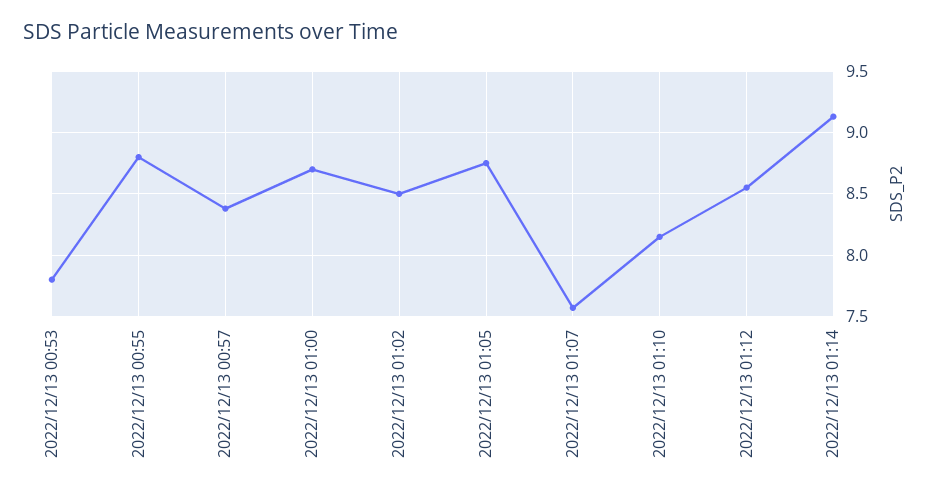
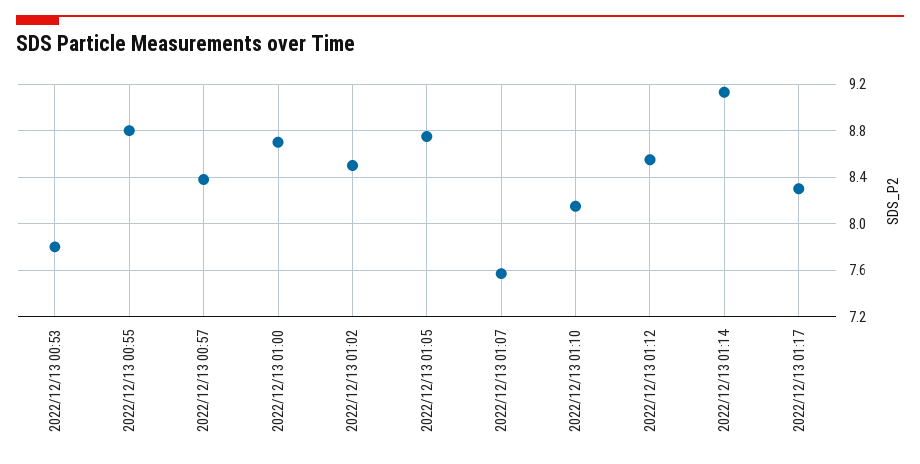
2022/12/13 01:17: none -> 8.3

